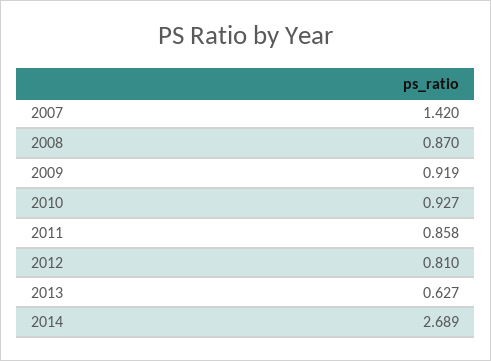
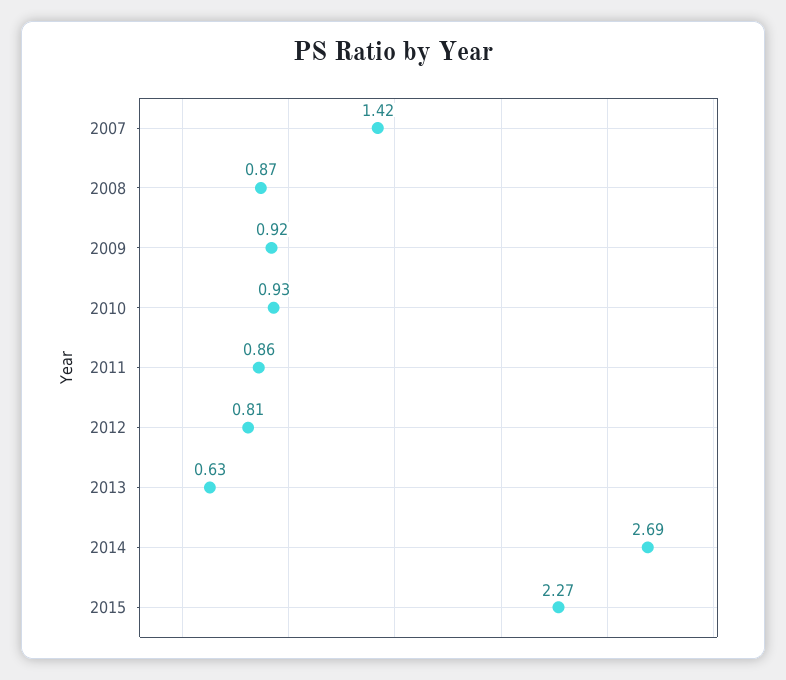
2015: none -> 2.27

